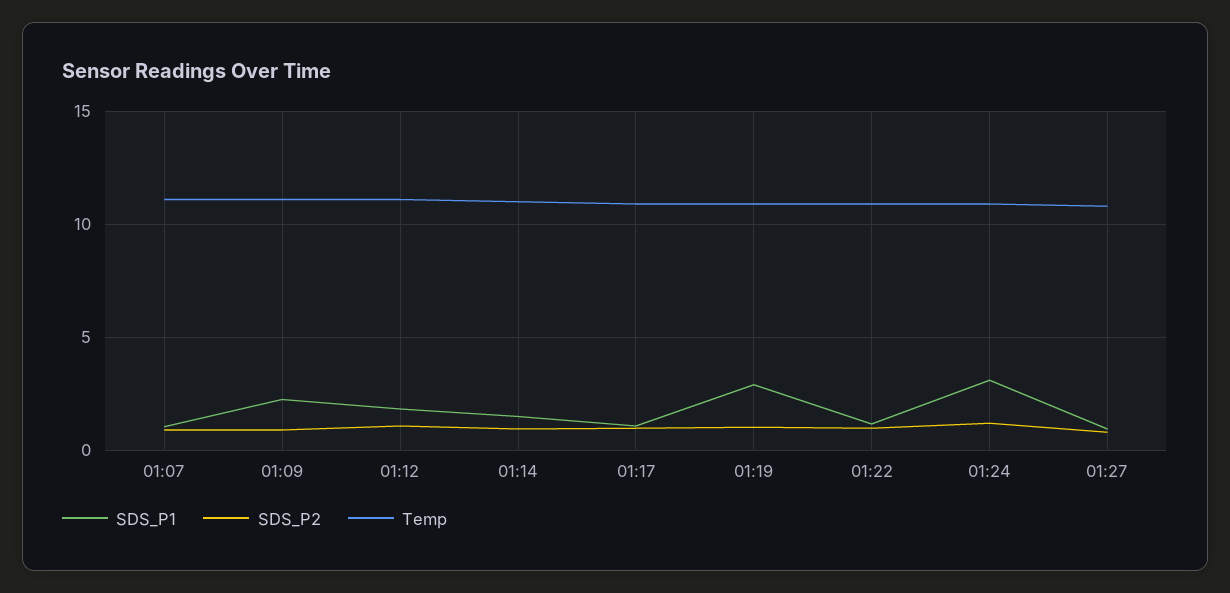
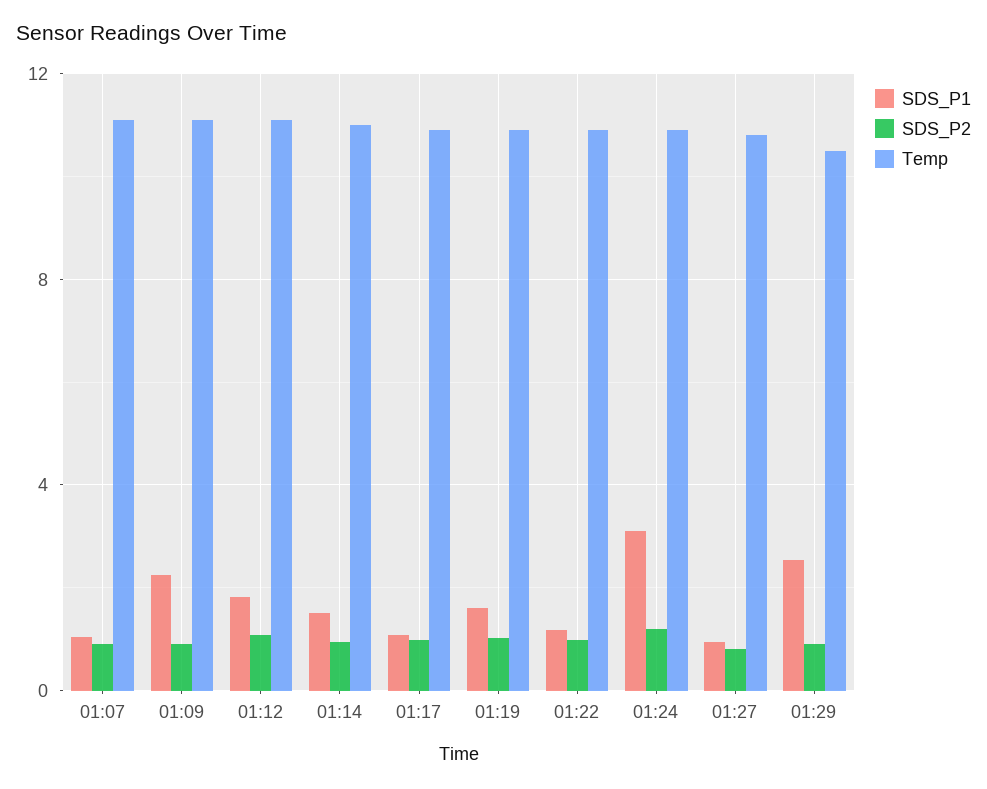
SDS_P1, 01:19: 3 -> 1.5
SDS_P1, 01:29: none -> 2.5
SDS_P2, 01:29: none -> 1
Temp, 01:29: none -> 10.5

